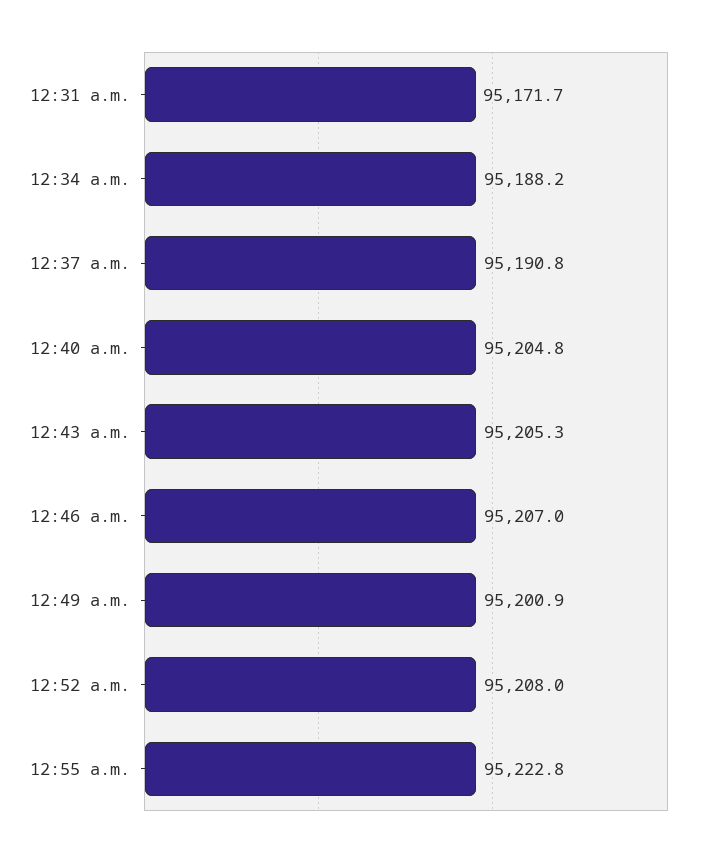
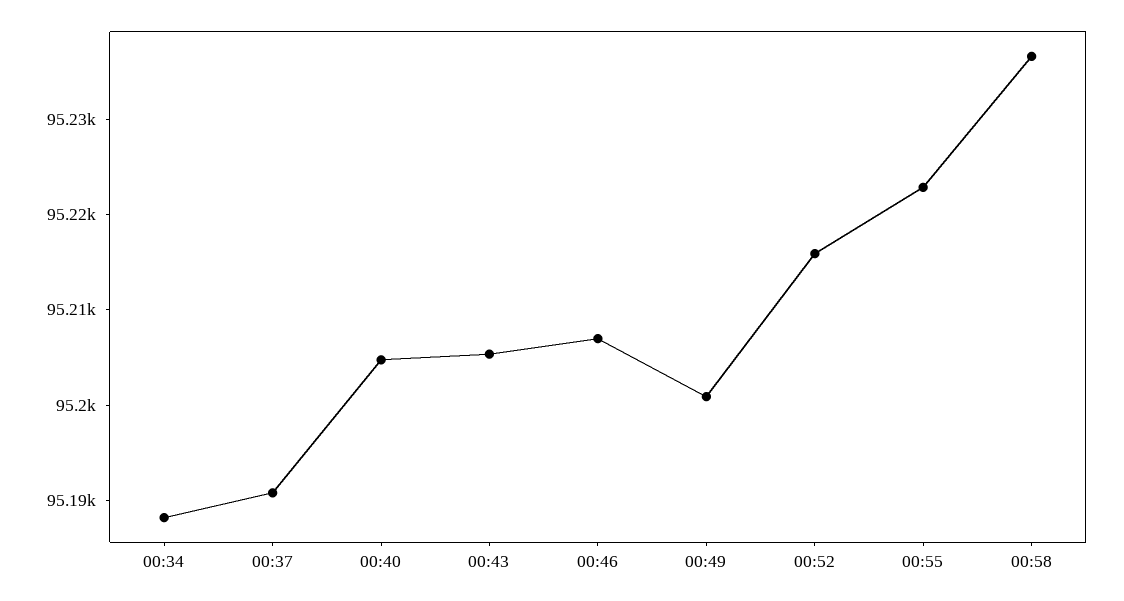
12:31 a.m.: 95171.7 -> none
12:52 a.m.: 95208 -> 95216
00:58: none -> 95236

